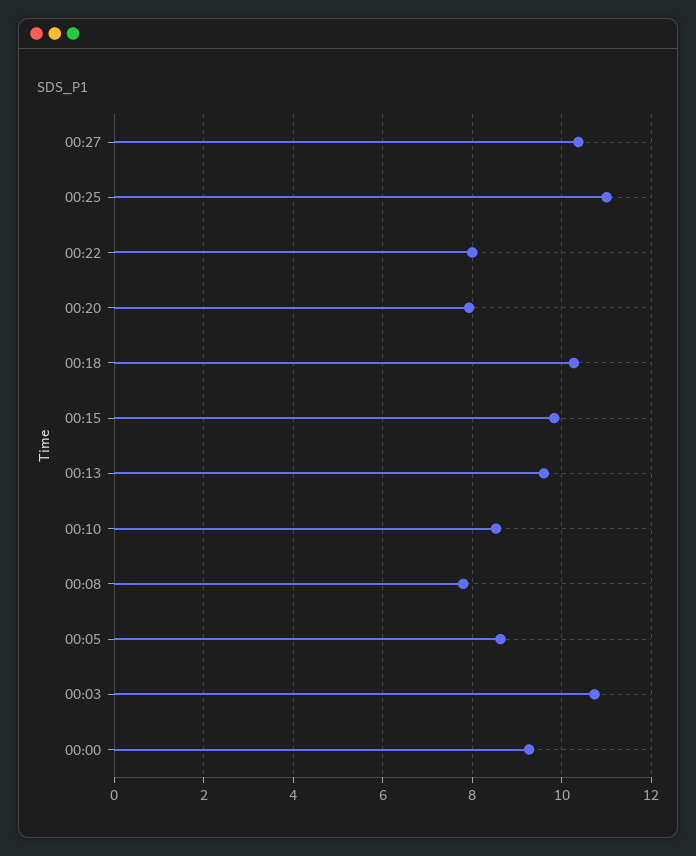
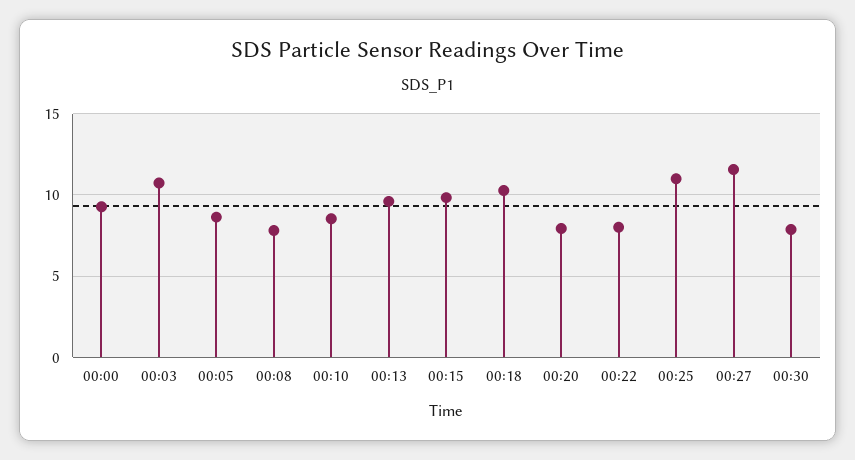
00:27: 10.4 -> 11.5
00:30: none -> 8

